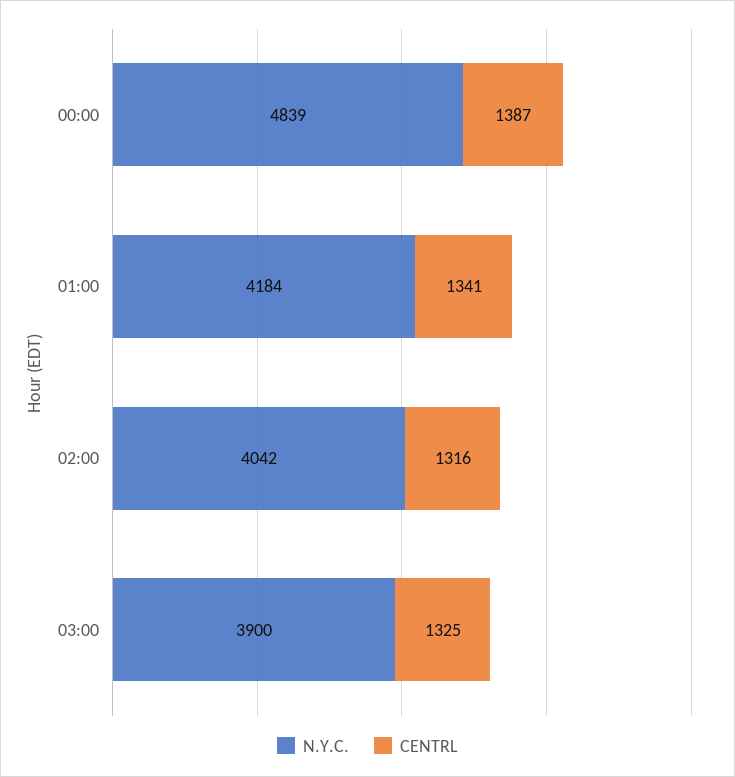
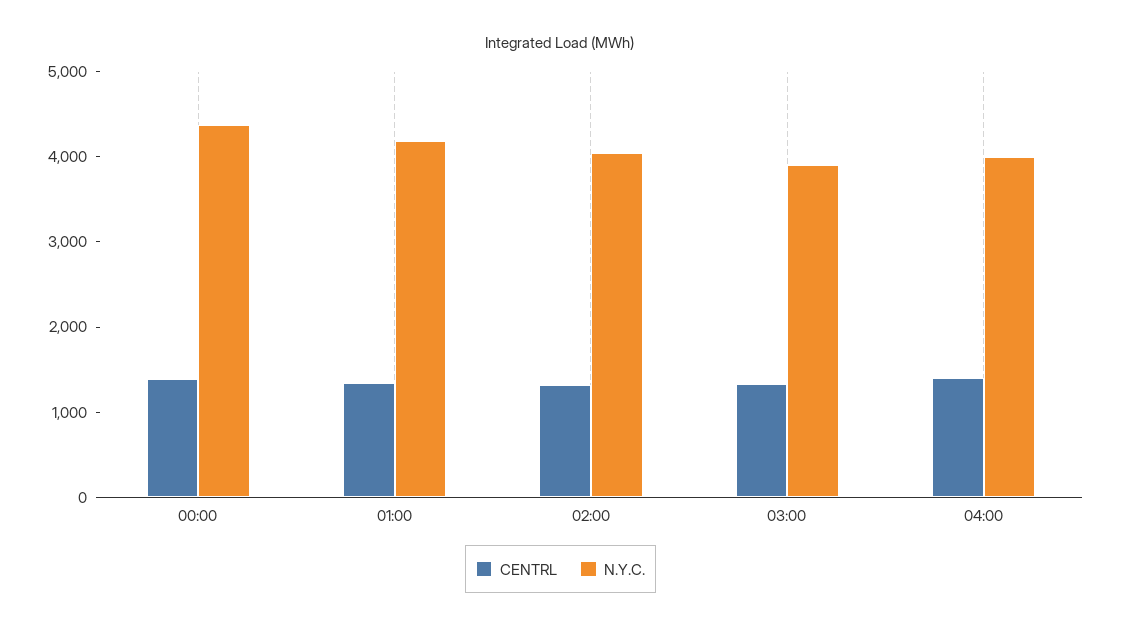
N.Y.C., 00:00: 4839 -> 4400
CENTRL, 04:00: none -> 1400
N.Y.C., 04:00: none -> 4000

